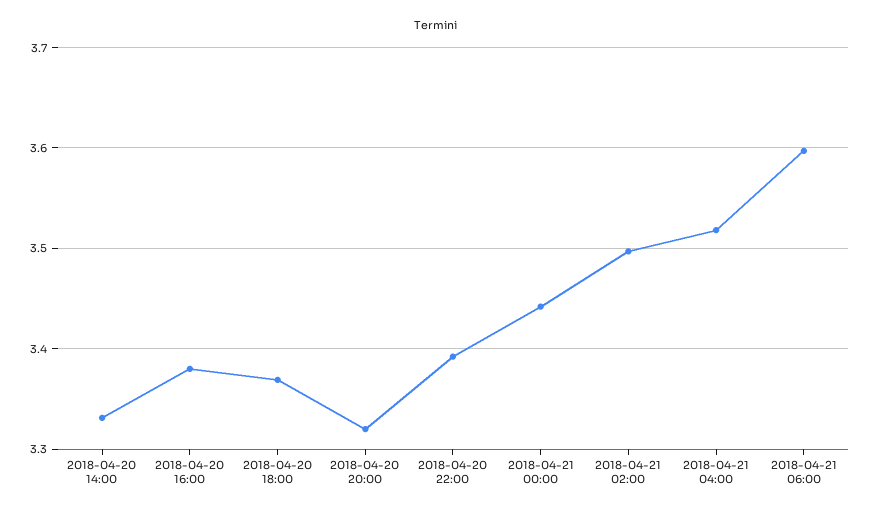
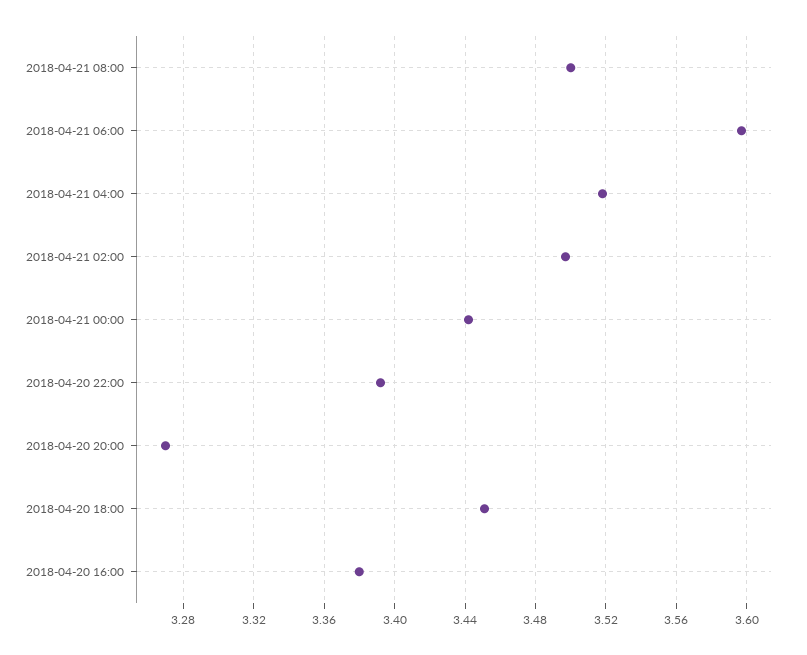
2018-04-20 14:00: 3.33 -> none
2018-04-20 18:00: 3.37 -> 3.45
2018-04-20 20:00: 3.32 -> 3.27
2018-04-21 08:00: none -> 3.5

